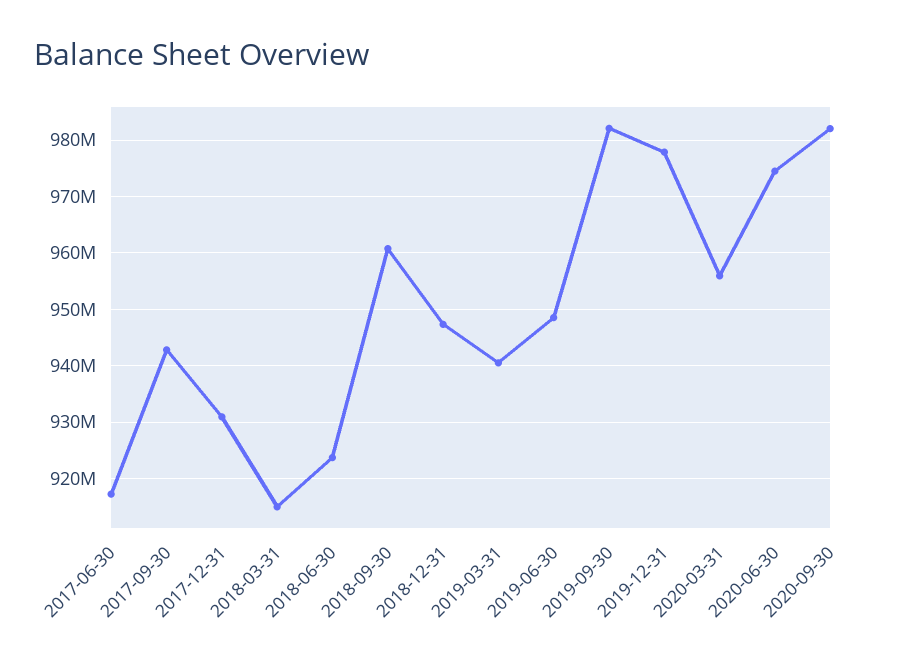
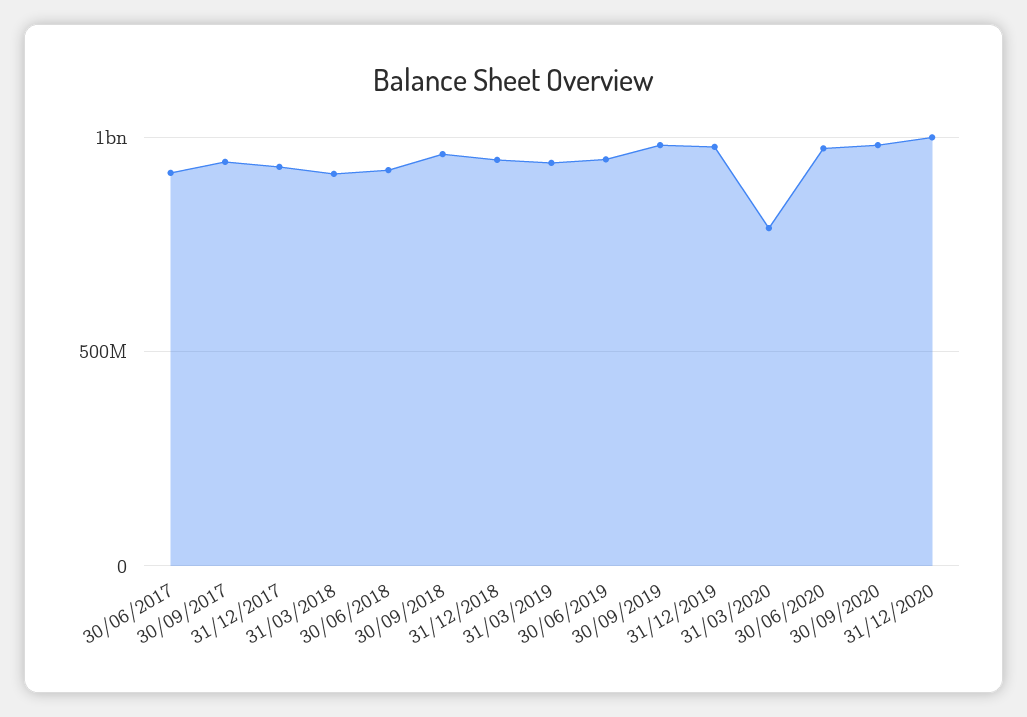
2020-03-31: 956000000 -> 800000000
31/12/2020: none -> 1000000000

